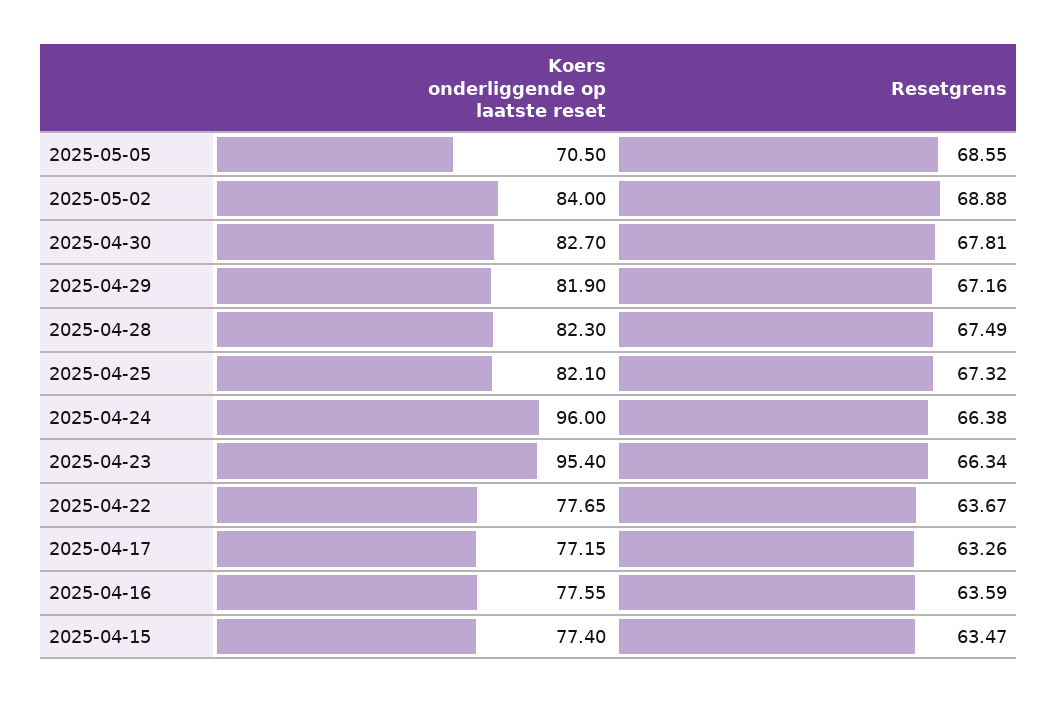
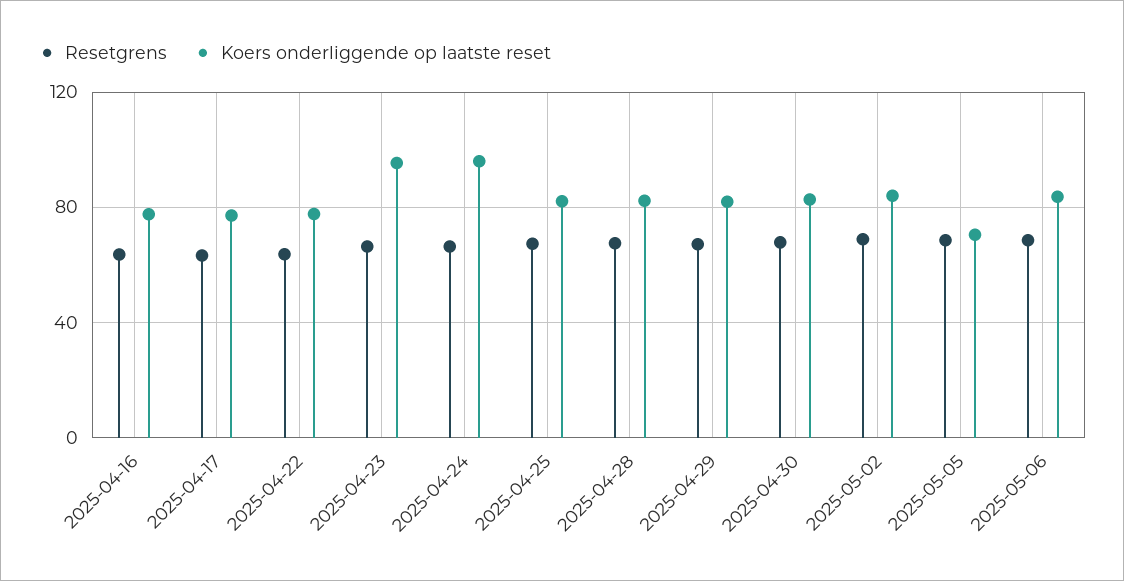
Koers onderliggende op laatste reset, 2025-04-15: 77.4 -> none
Resetgrens, 2025-04-15: 63.47 -> none
Resetgrens, 2025-05-06: none -> 70
Koers onderliggende op laatste reset, 2025-05-06: none -> 85

